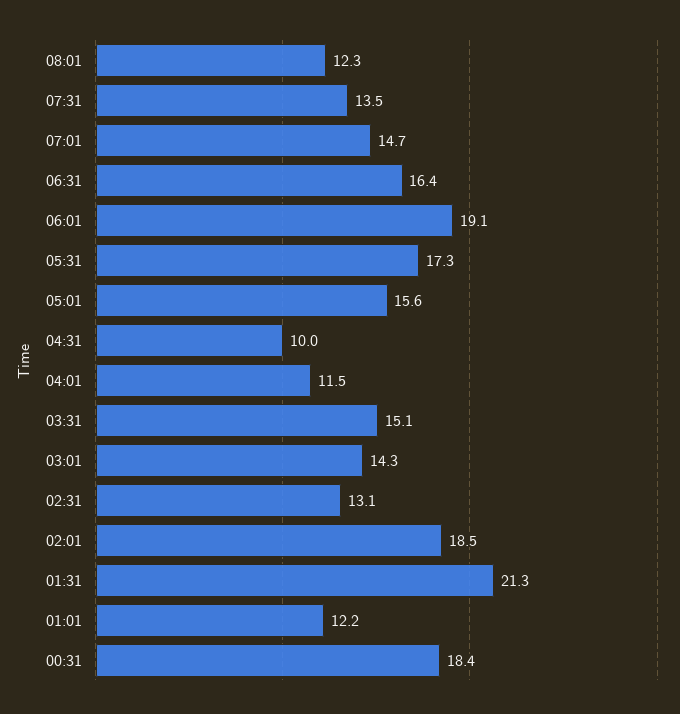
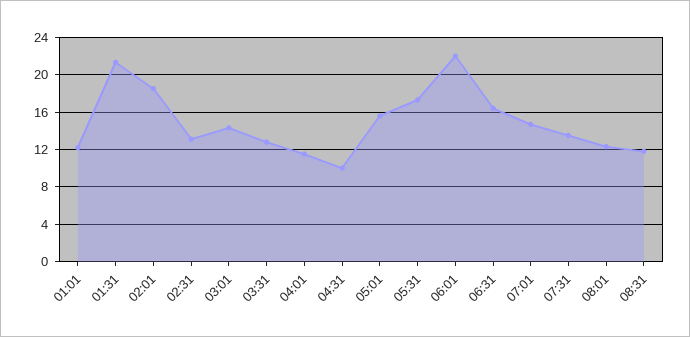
06:01: 19.1 -> 22
03:31: 15.1 -> 13
00:31: 18.4 -> none
08:31: none -> 12

